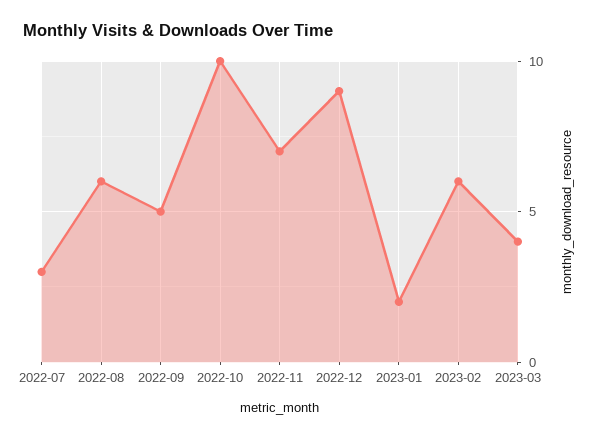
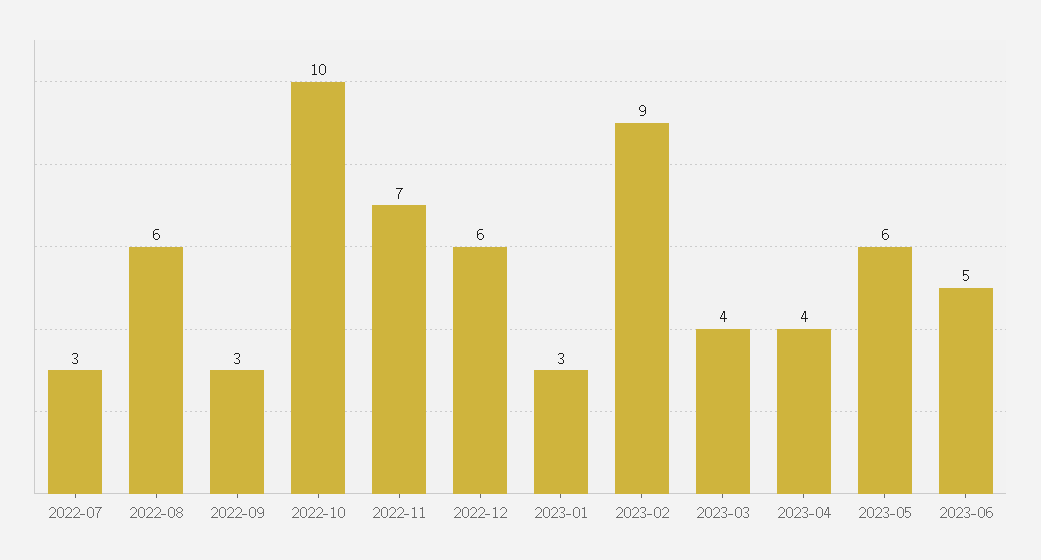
2022-09: 5 -> 3
2022-12: 9 -> 6
2023-01: 2 -> 3
2023-02: 6 -> 9
2023-04: none -> 4
2023-05: none -> 6
2023-06: none -> 5

